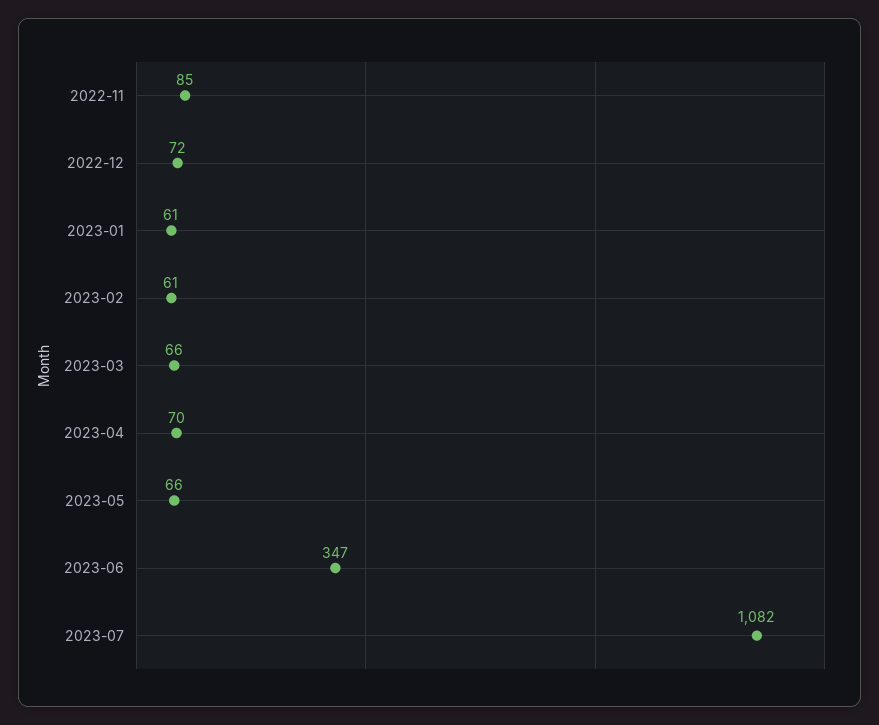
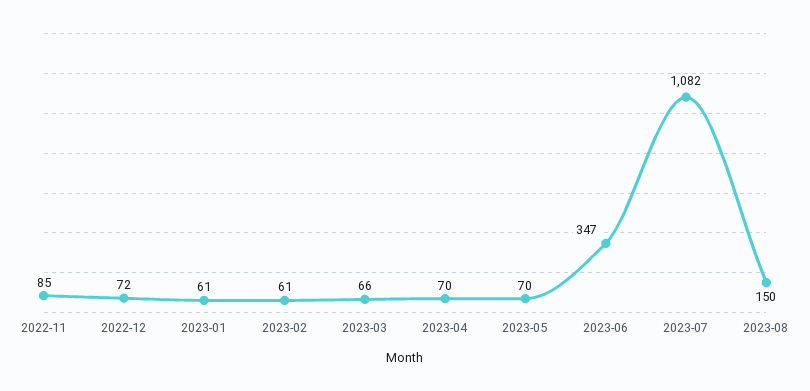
2023-05: 66 -> 70
2023-08: none -> 150

